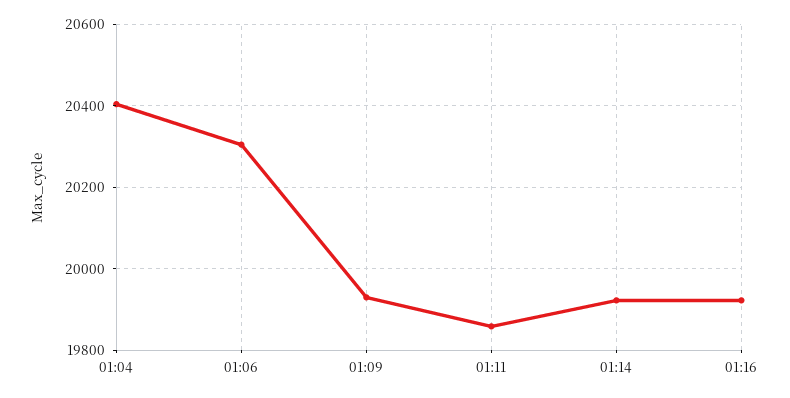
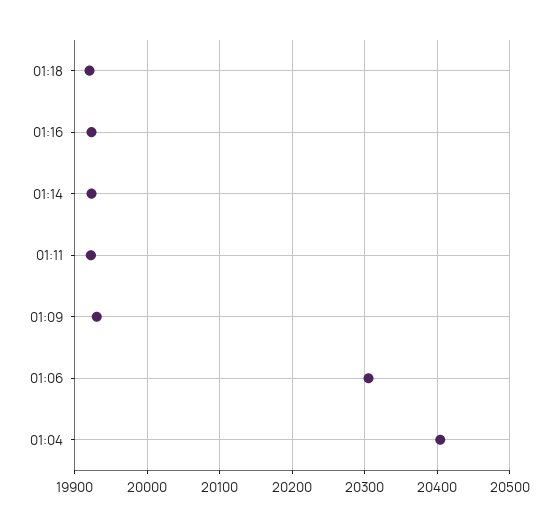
01:11: 19860 -> 19920
01:18: none -> 19920

